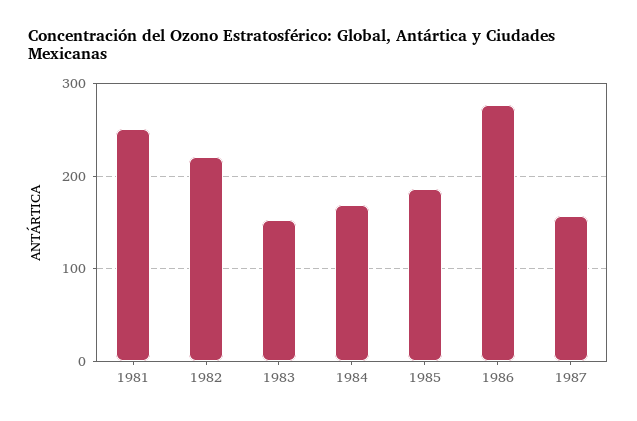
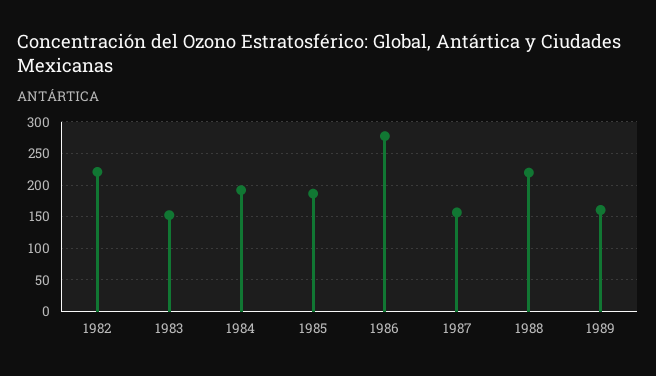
1981: 250 -> none
1984: 170 -> 190
1988: none -> 220
1989: none -> 160

